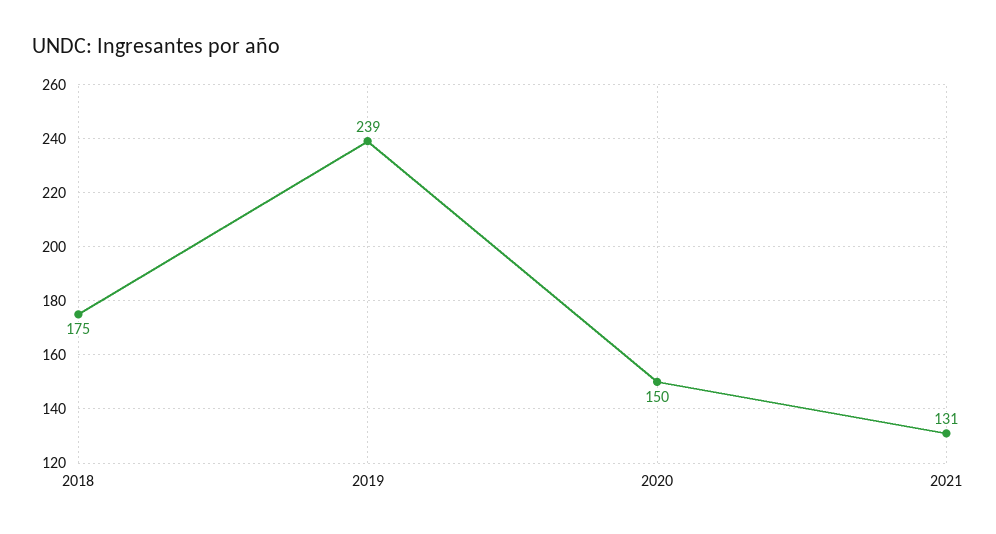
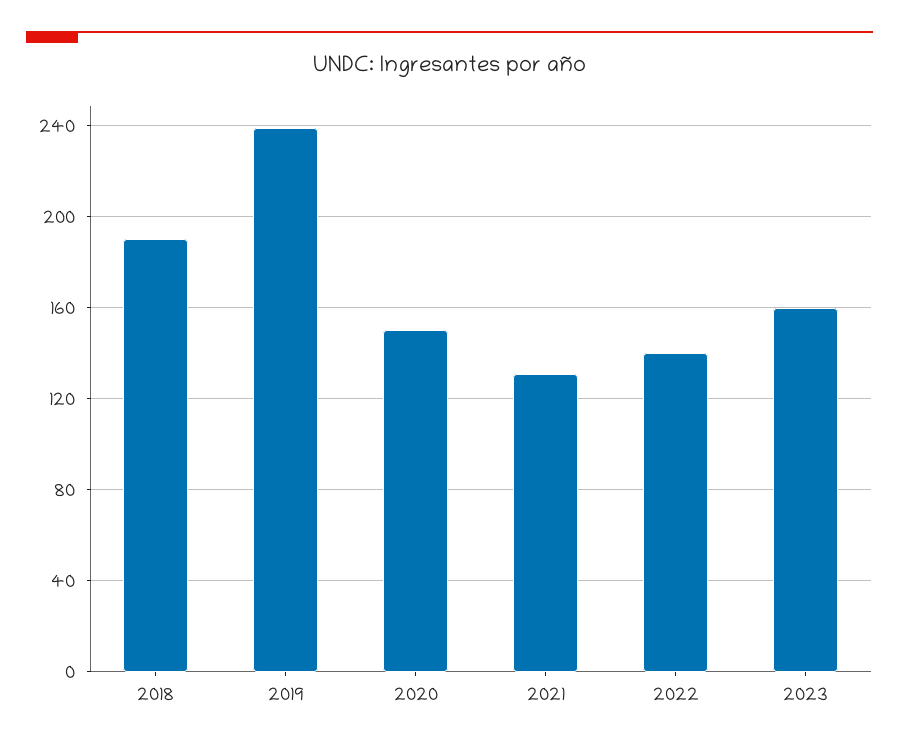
2018: 175 -> 190
2022: none -> 140
2023: none -> 160

